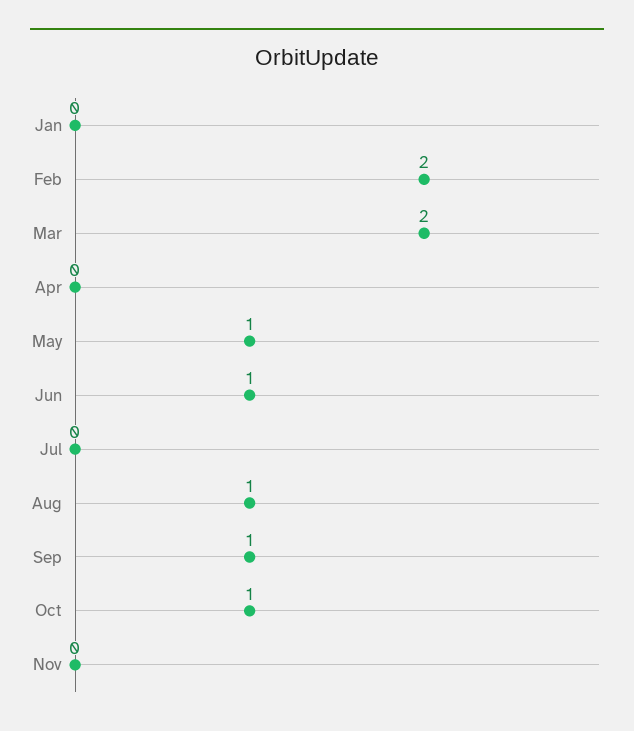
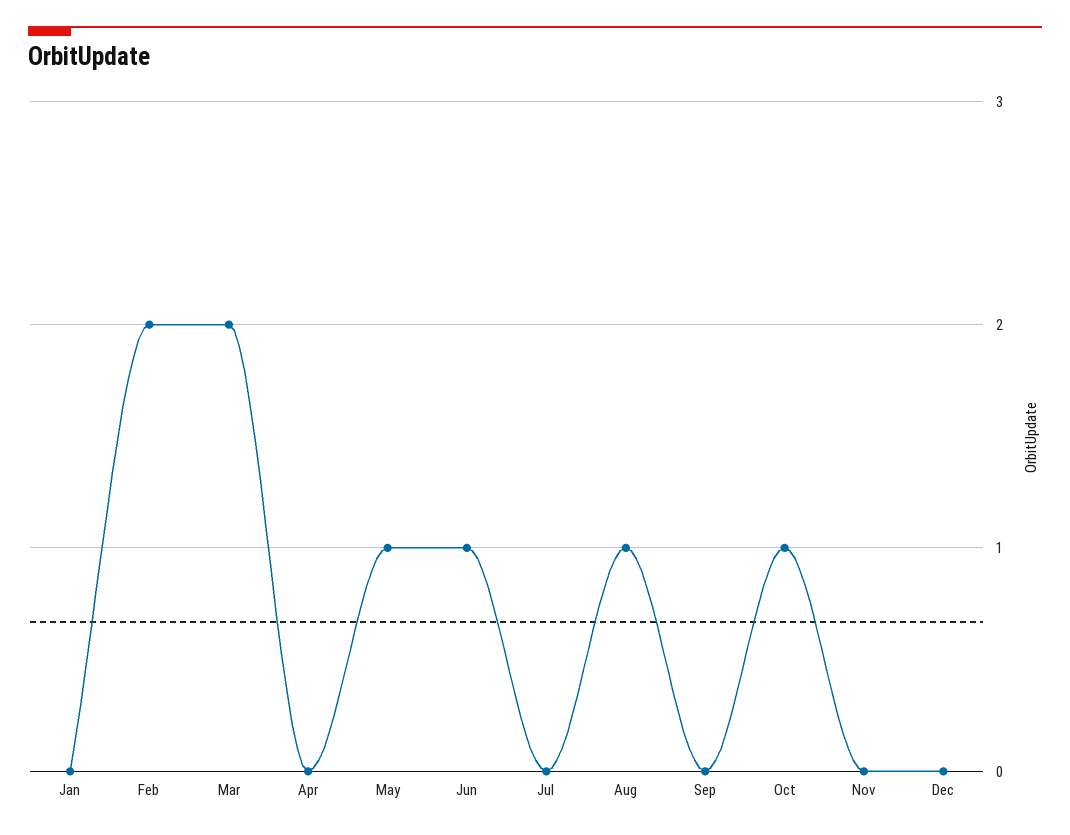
Sep: 1 -> 0
Dec: none -> 0

